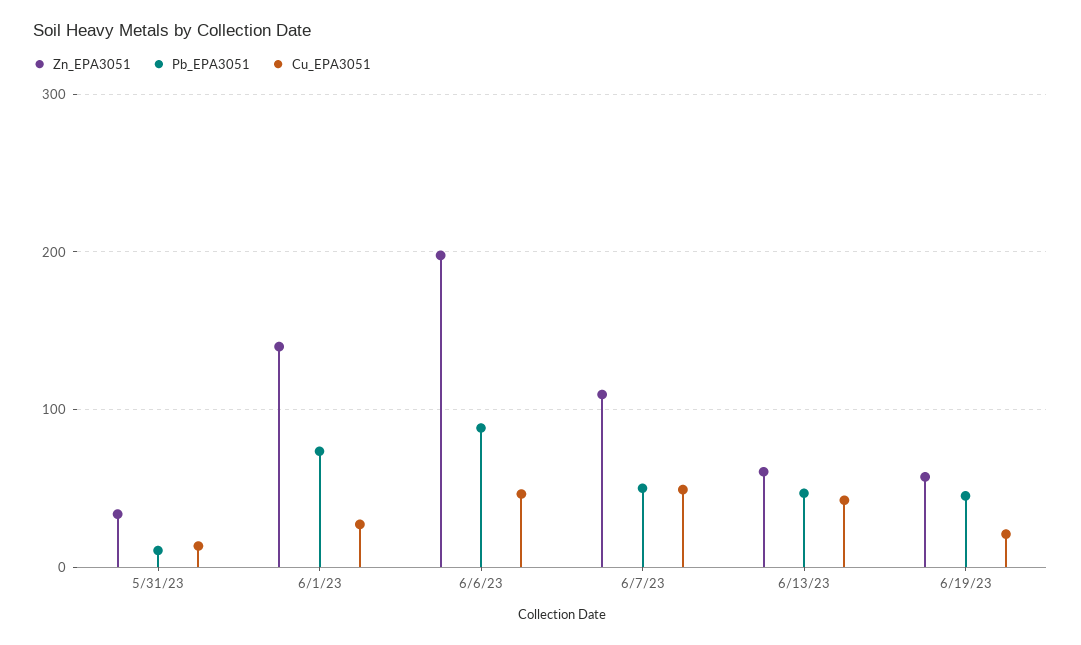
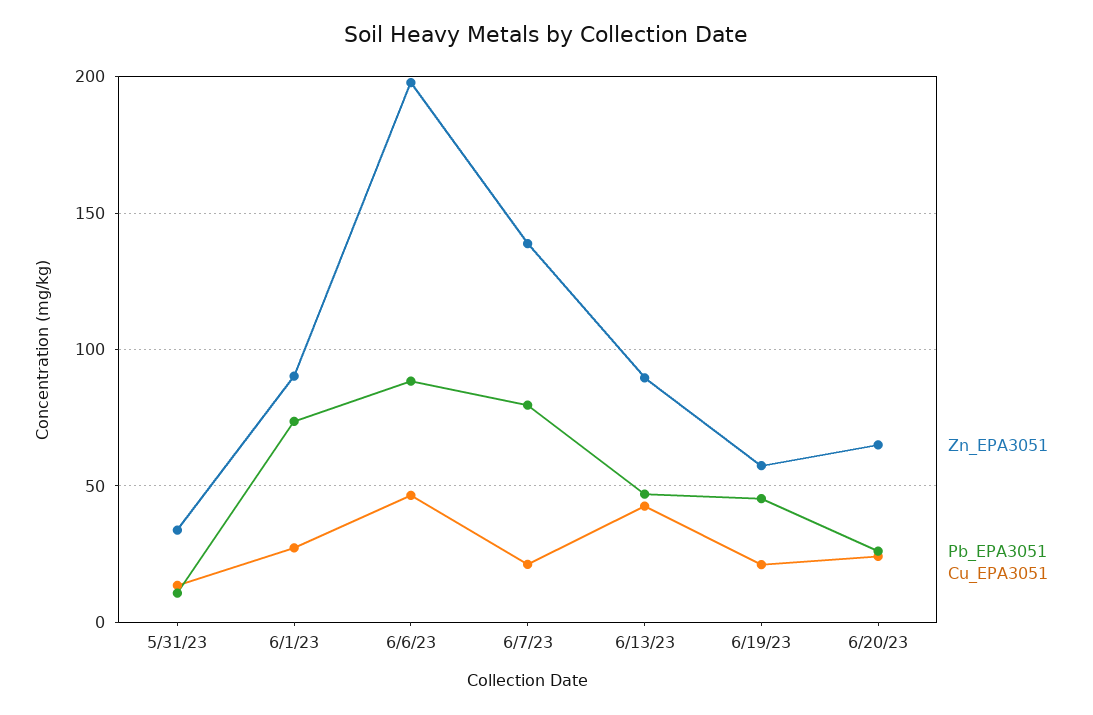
Zn_EPA3051, 6/1/23: 140 -> 90
Zn_EPA3051, 6/7/23: 110 -> 140
Pb_EPA3051, 6/7/23: 50 -> 80
Cu_EPA3051, 6/7/23: 50 -> 20
Zn_EPA3051, 6/13/23: 60 -> 90
Zn_EPA3051, 6/20/23: none -> 65
Pb_EPA3051, 6/20/23: none -> 25
Cu_EPA3051, 6/20/23: none -> 25

